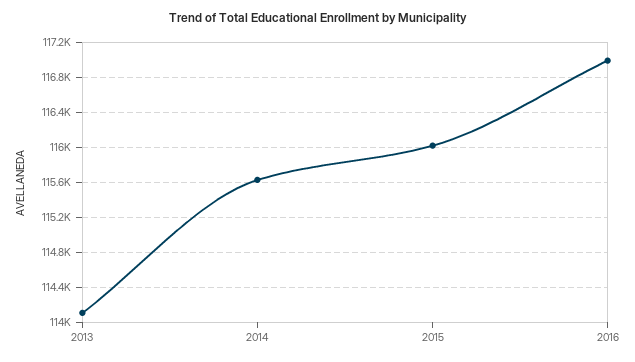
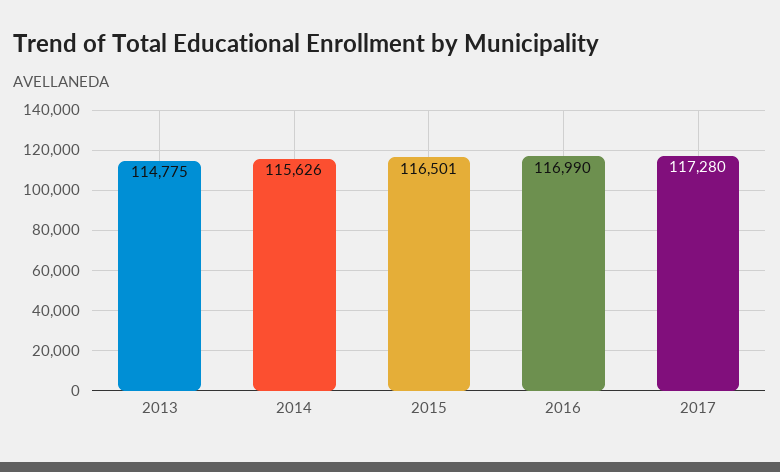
2013: 114100 -> 114775
2015: 116000 -> 116501
2017: none -> 117280

